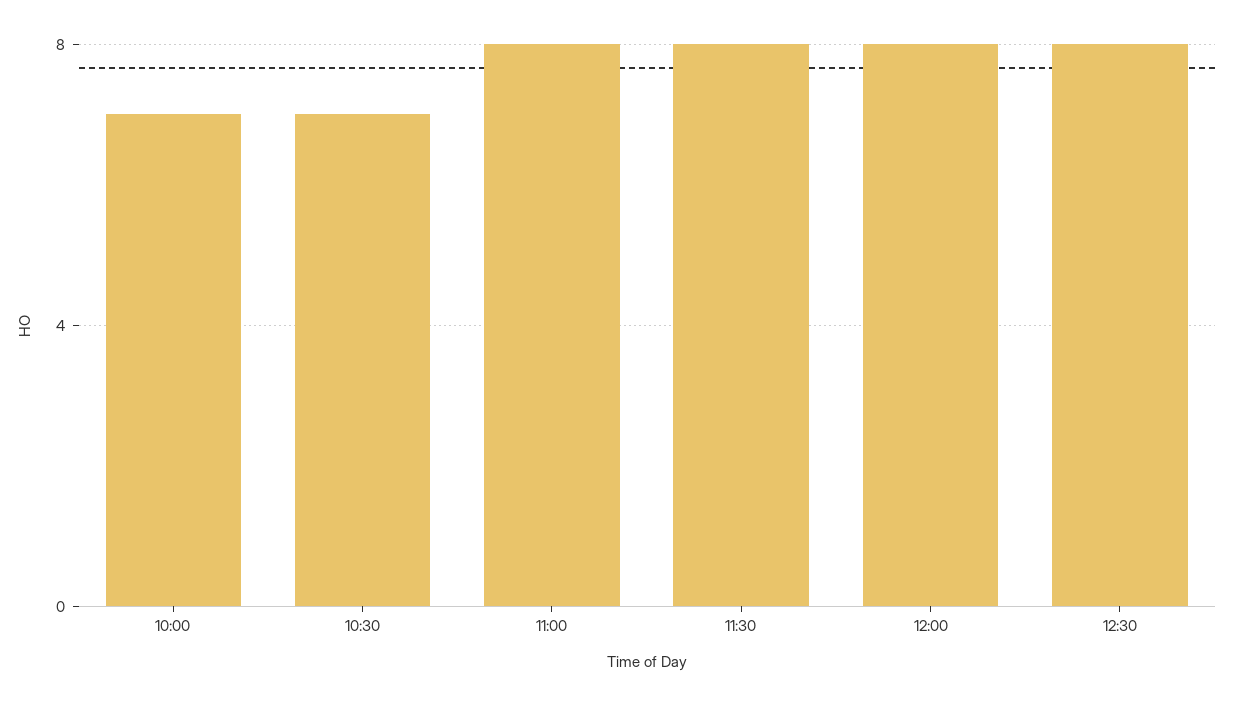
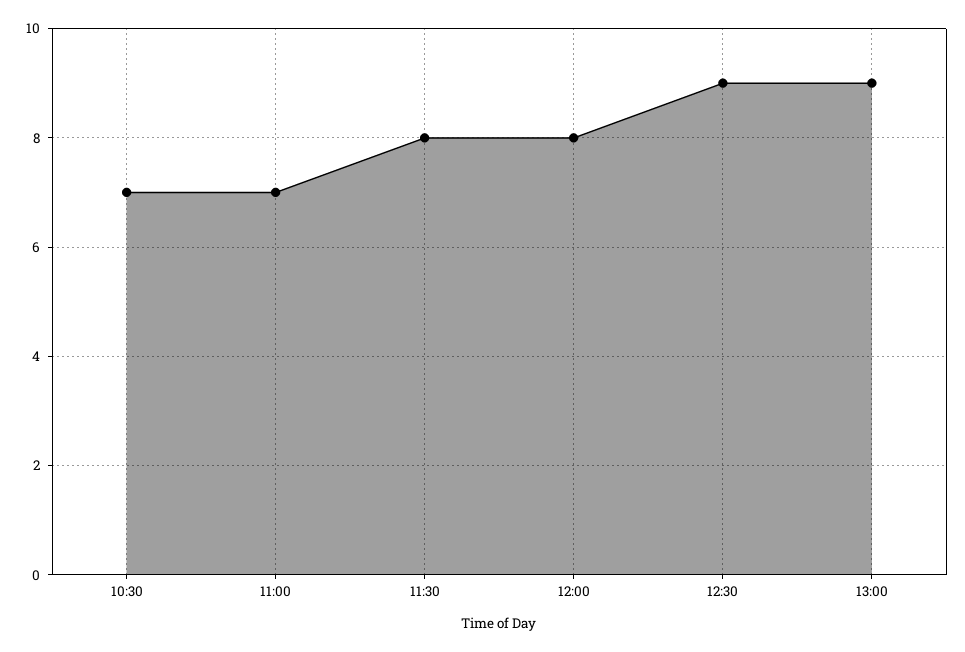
10:00: 7 -> none
11:00: 8 -> 7
12:30: 8 -> 9
13:00: none -> 9

